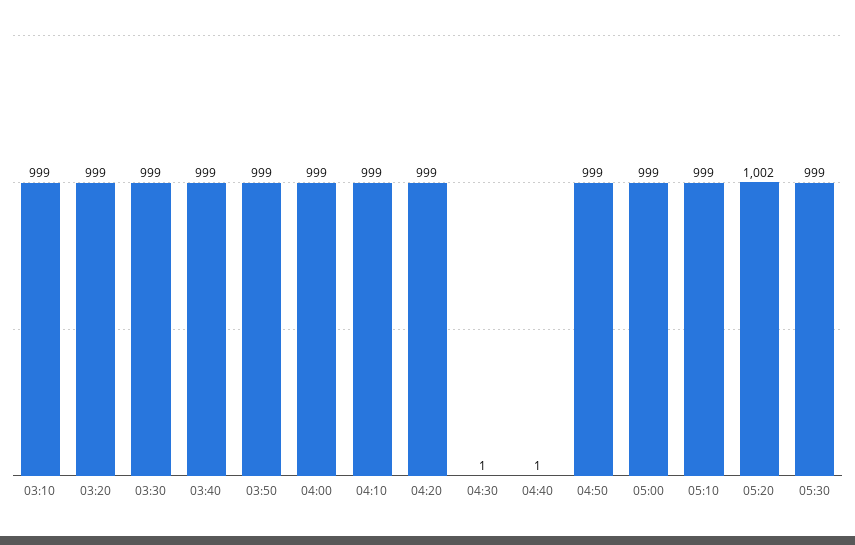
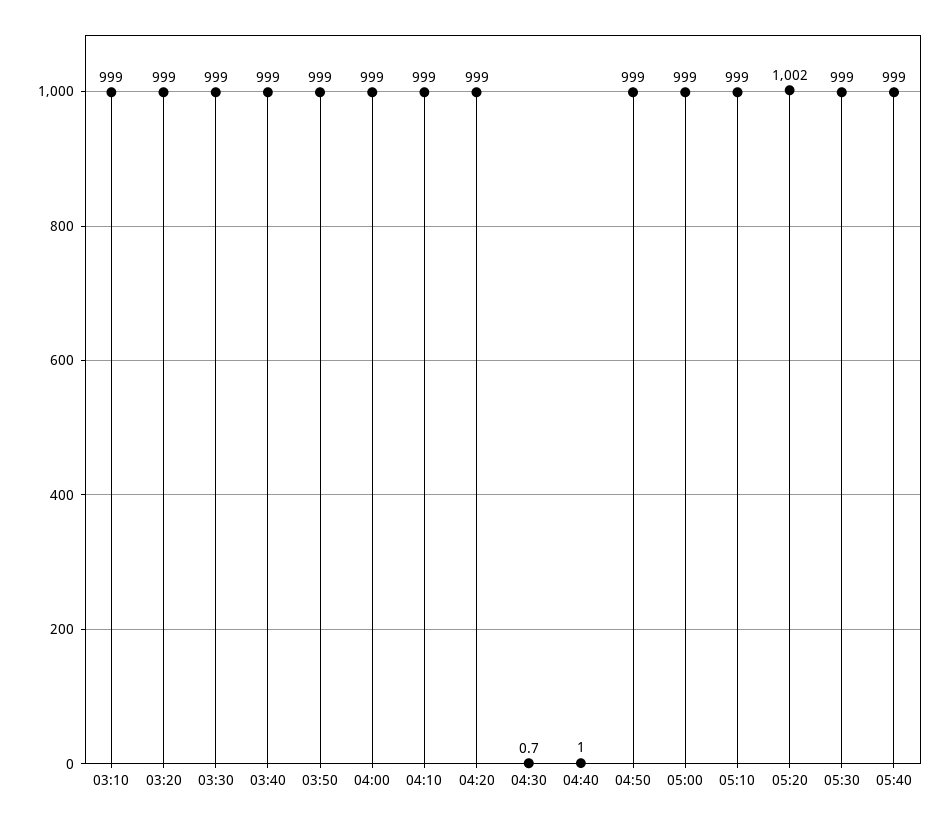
05:40: none -> 999

